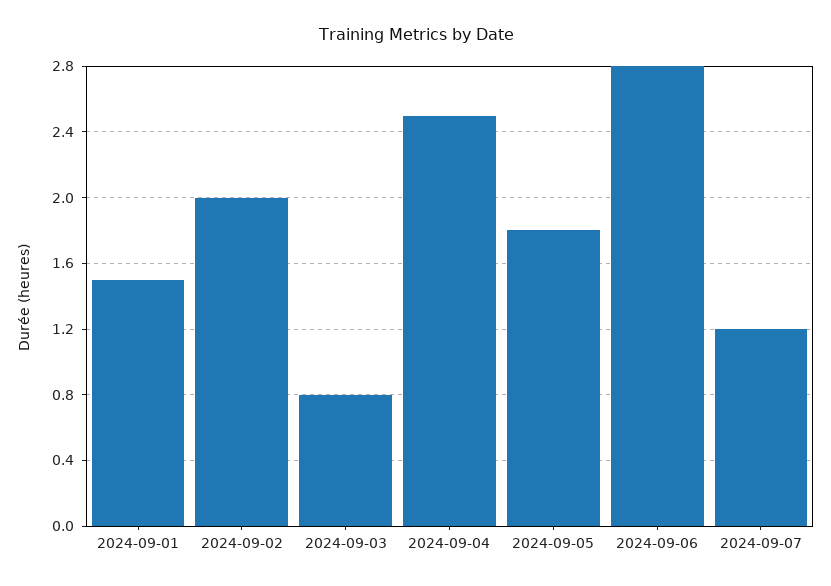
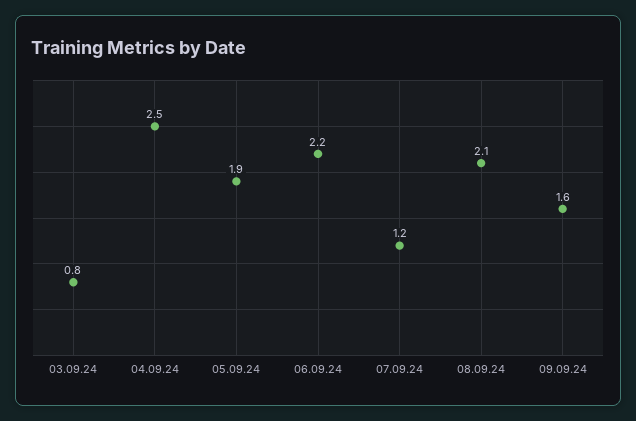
2024-09-01: 1.5 -> none
2024-09-02: 2 -> none
2024-09-05: 1.8 -> 1.9
2024-09-06: 2.8 -> 2.2
08.09.24: none -> 2.1
09.09.24: none -> 1.6

